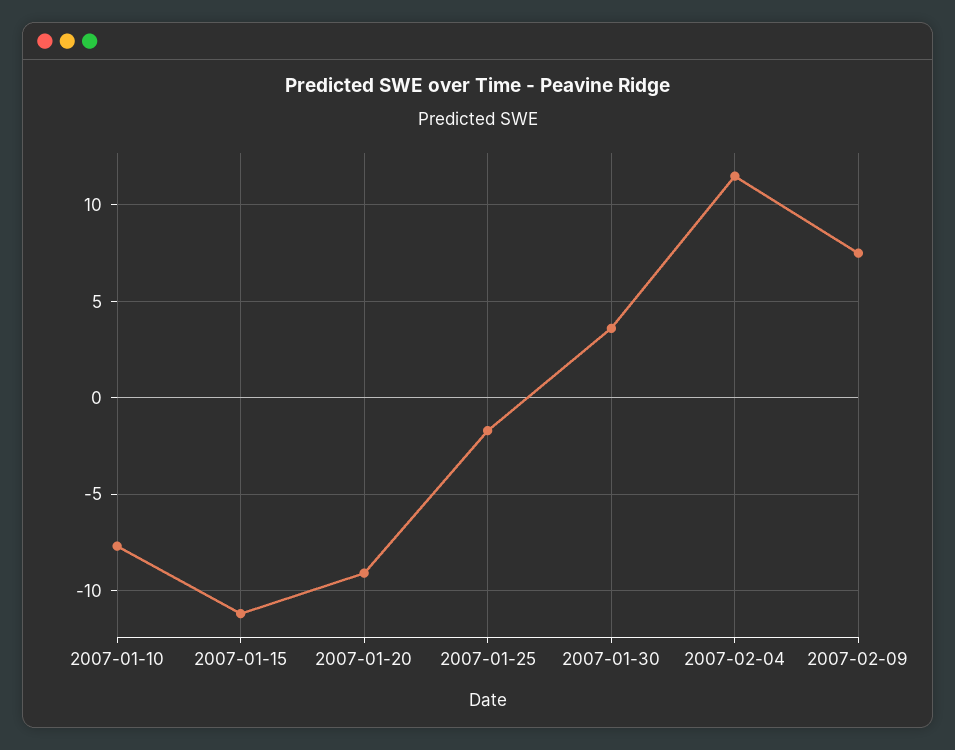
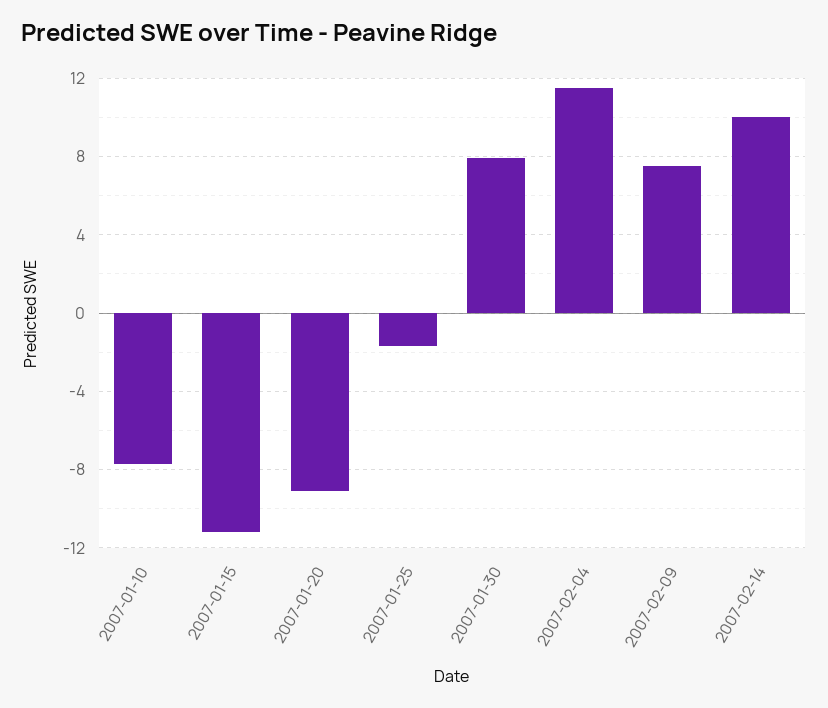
2007-01-30: 3.5 -> 8
2007-02-14: none -> 10

